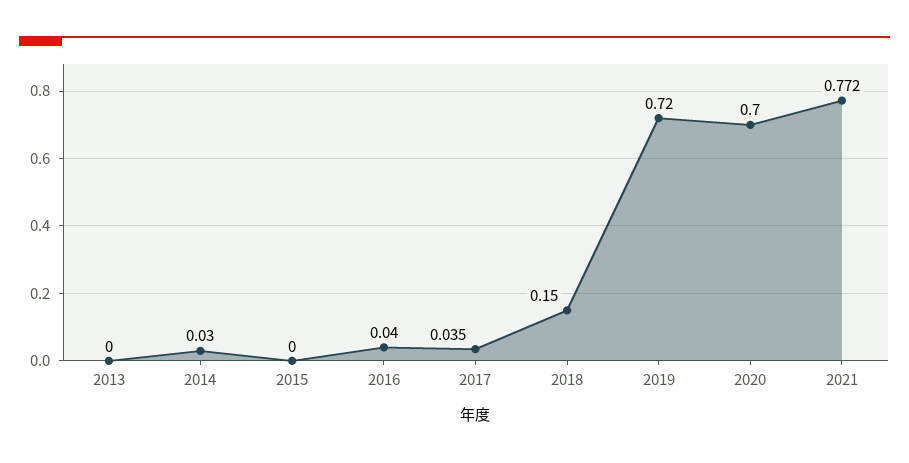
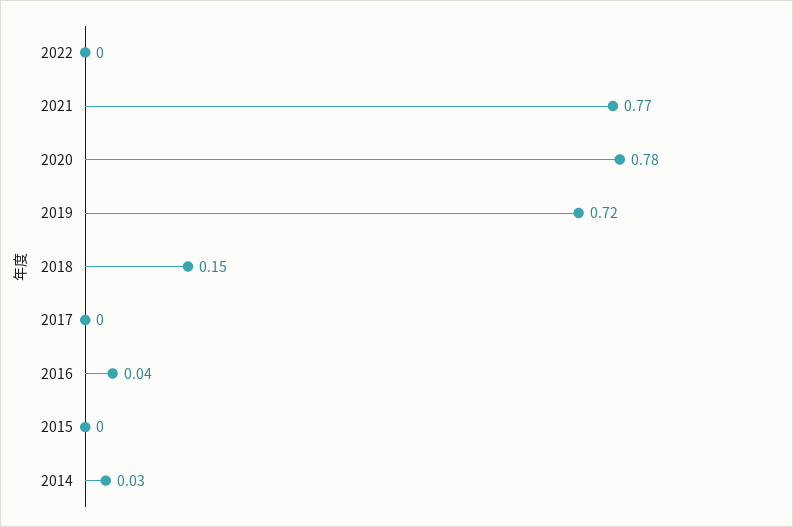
2013: 0 -> none
2017: 0.035 -> 0
2020: 0.7 -> 0.78
2022: none -> 0

